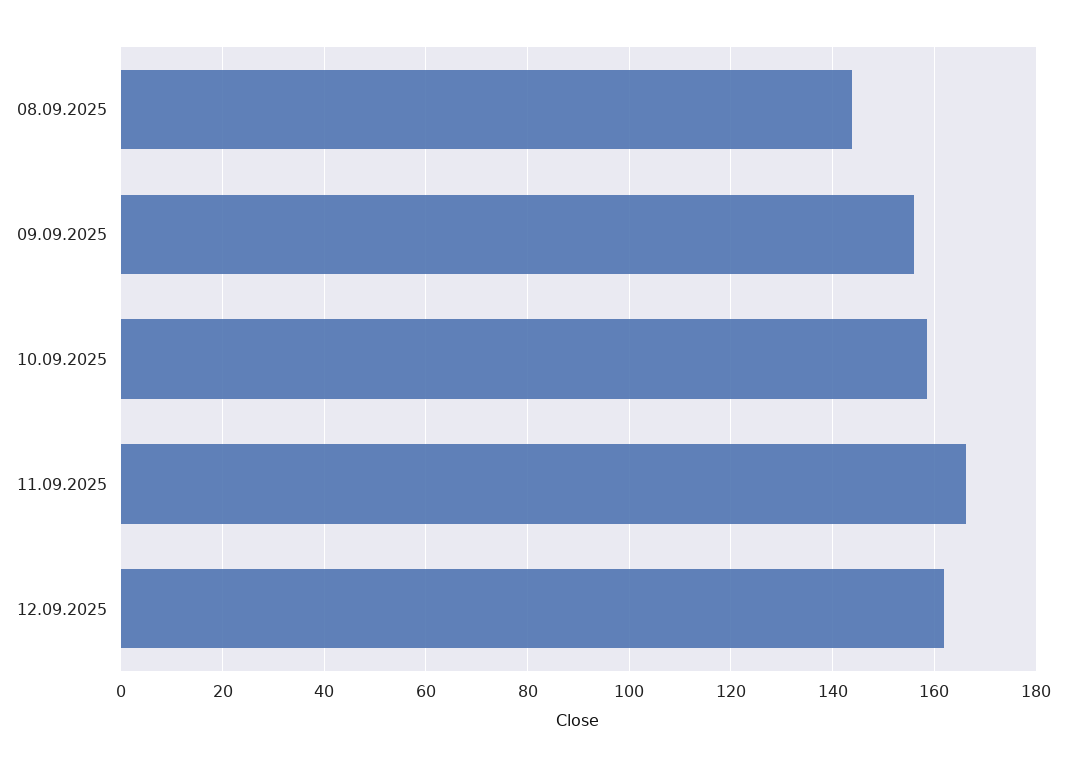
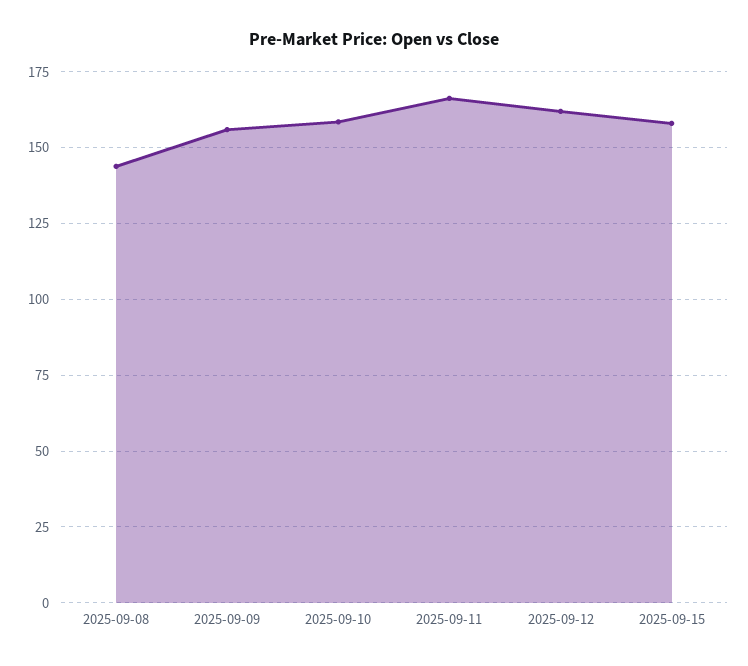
2025-09-15: none -> 157.5

